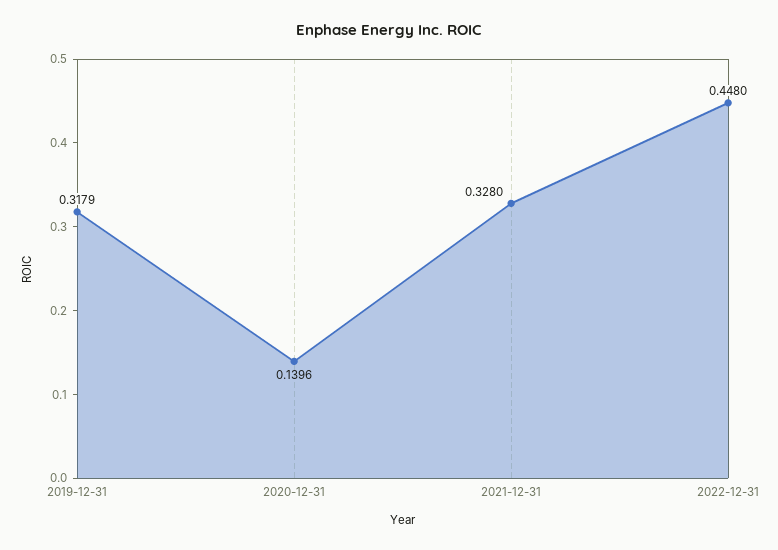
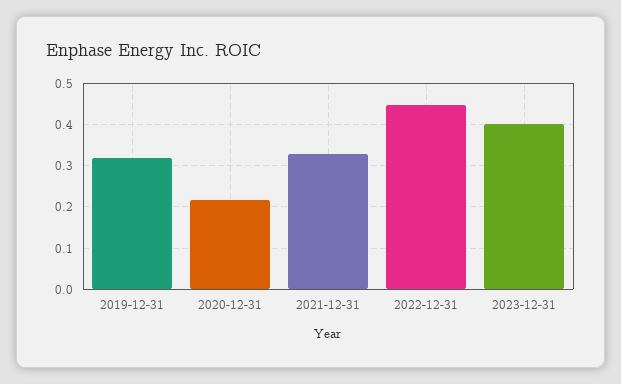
2020-12-31: 0.1396 -> 0.22
2023-12-31: none -> 0.4

